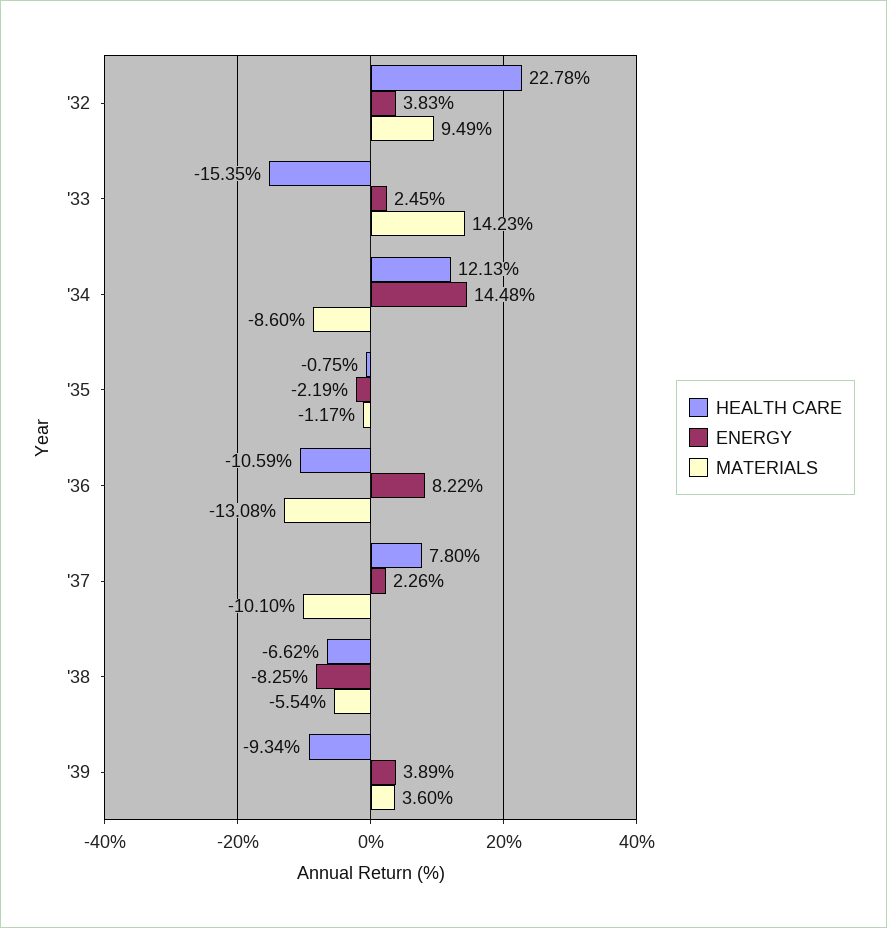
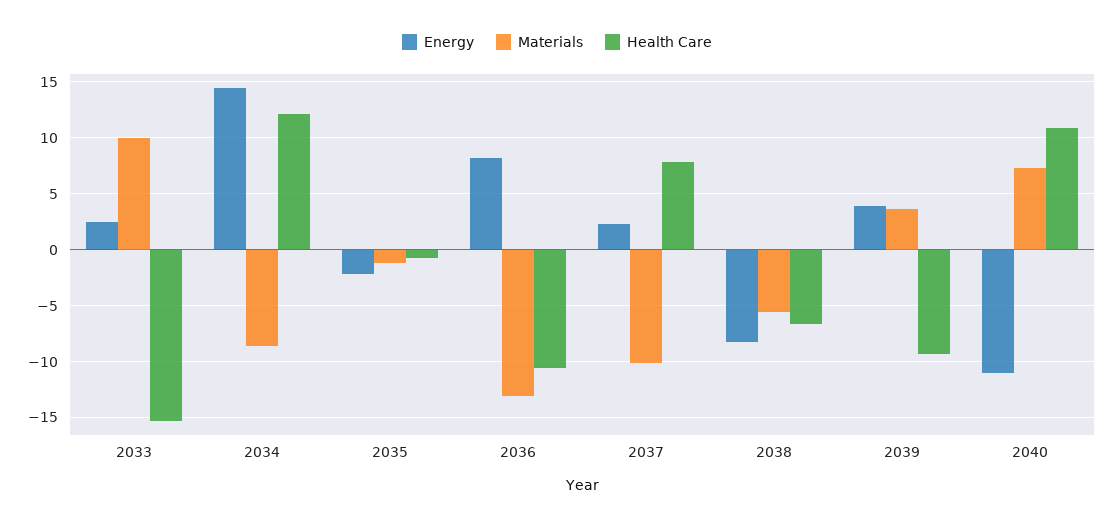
HEALTH CARE, '32: 22.78 -> none
ENERGY, '32: 3.83 -> none
MATERIALS, '32: 9.49 -> none
MATERIALS, '33: 14.23 -> 10
ENERGY, 2040: none -> -11
MATERIALS, 2040: none -> 7
HEALTH CARE, 2040: none -> 11

